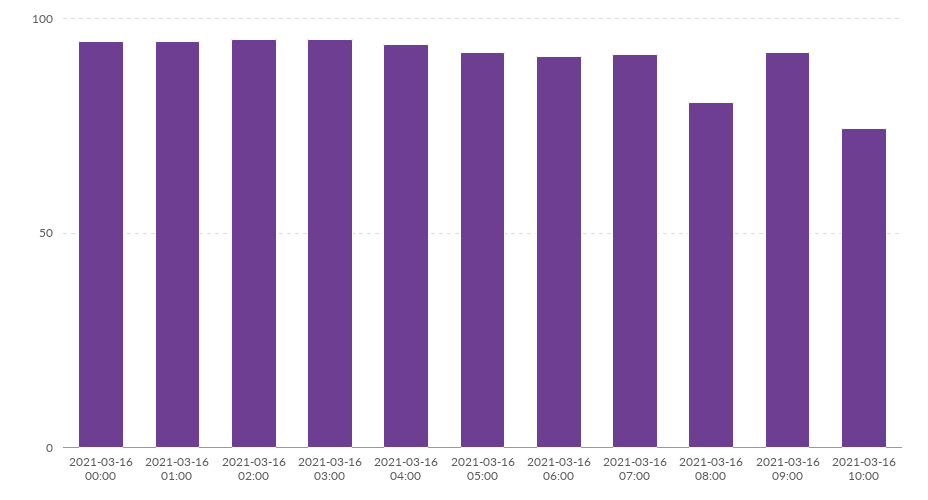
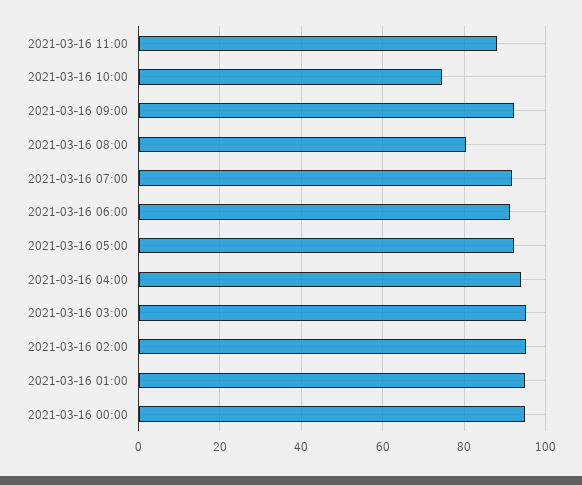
2021-03-16 11:00: none -> 88

